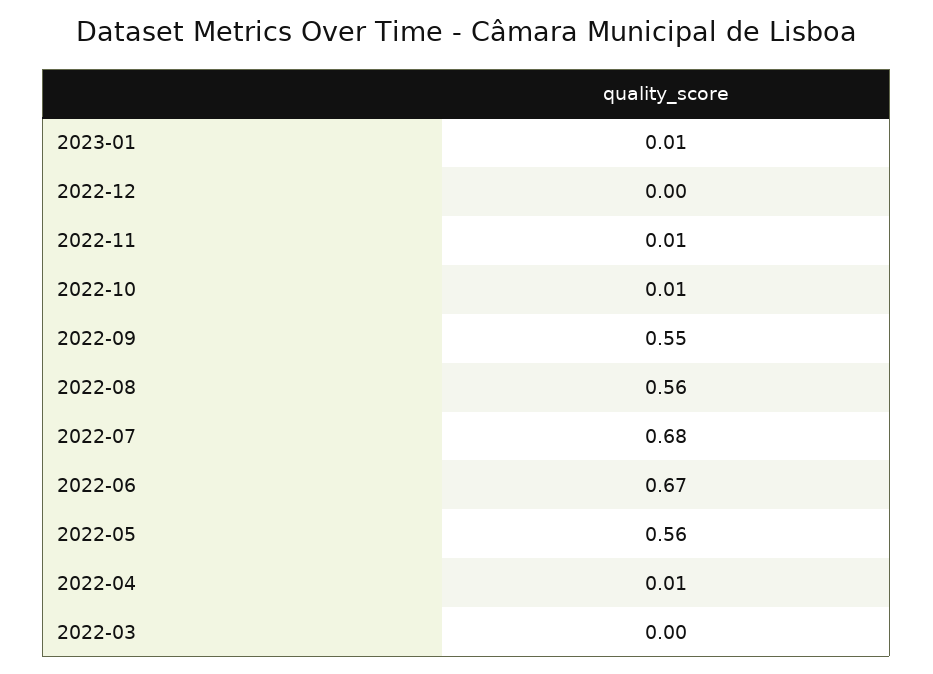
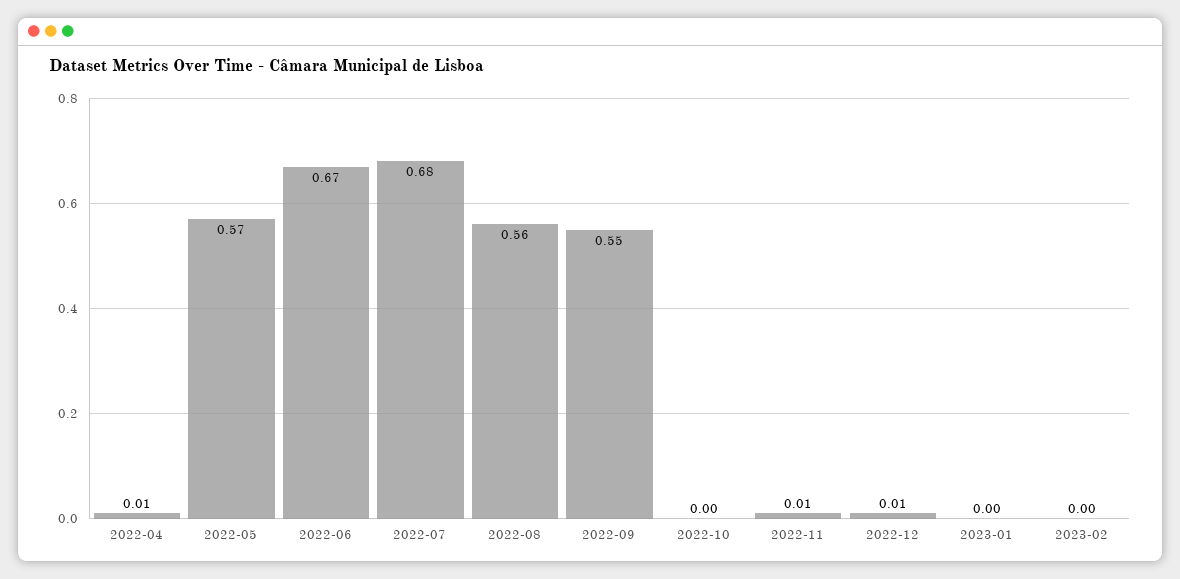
2023-01: 0.01 -> 0
2022-12: 0 -> 0.01
2022-10: 0.01 -> 0
2022-05: 0.56 -> 0.57
2022-03: 0 -> none
2023-02: none -> 0

